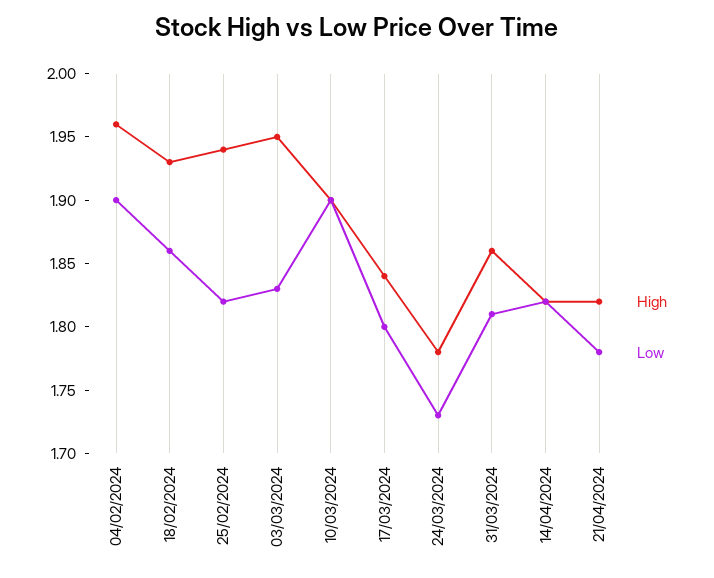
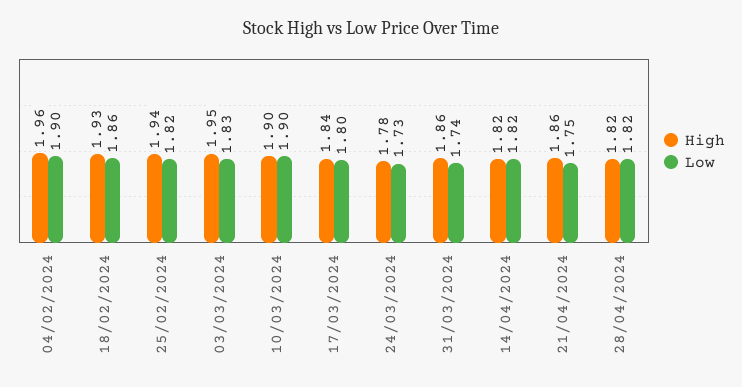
Low, 31/03/2024: 1.81 -> 1.74
High, 21/04/2024: 1.82 -> 1.86
Low, 21/04/2024: 1.78 -> 1.75
High, 28/04/2024: none -> 1.82
Low, 28/04/2024: none -> 1.82

